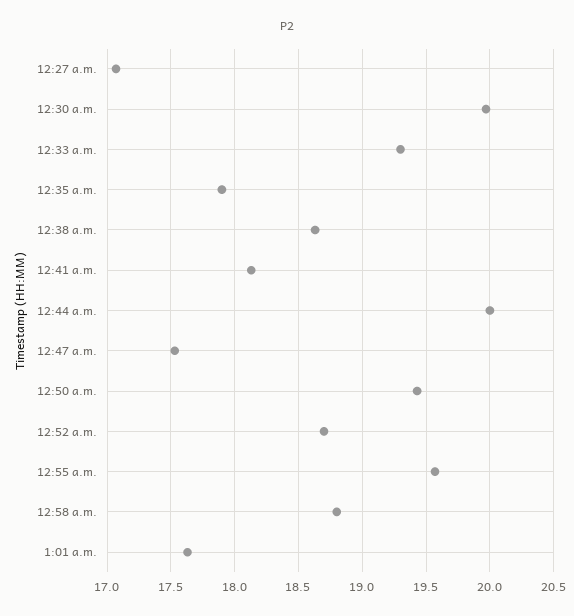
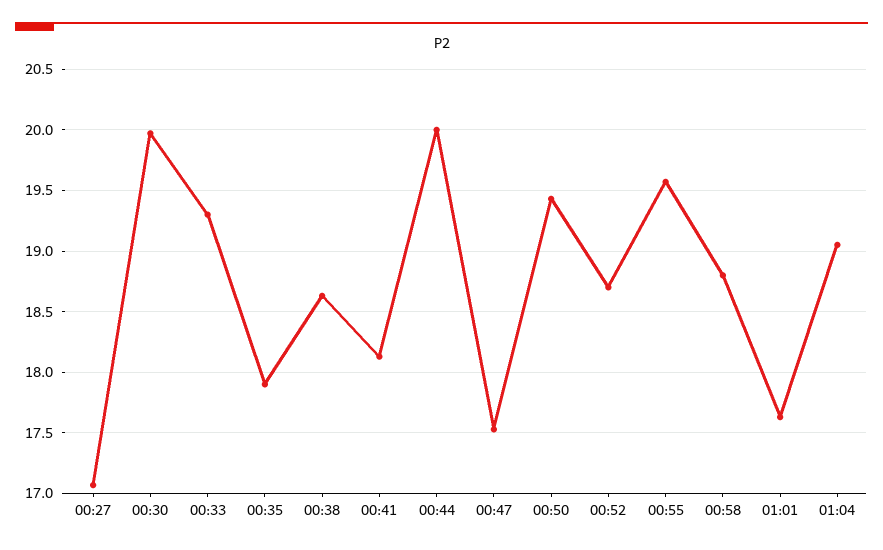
01:04: none -> 19.05

